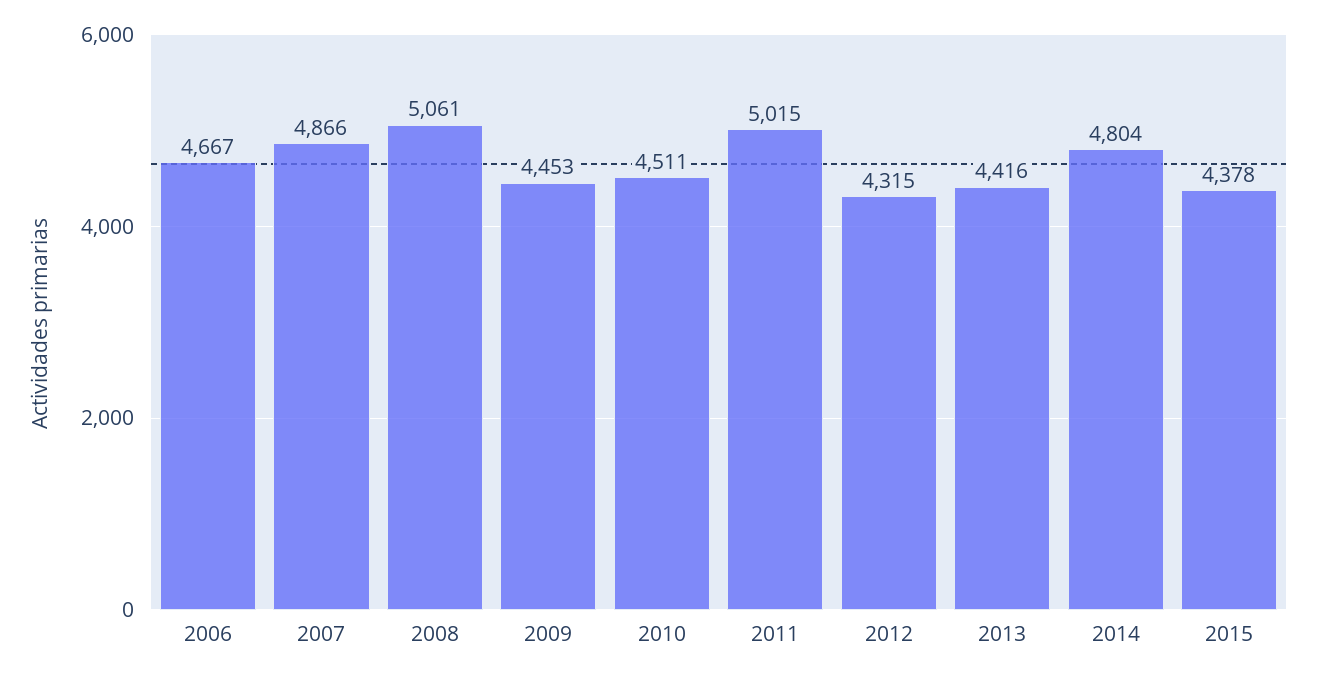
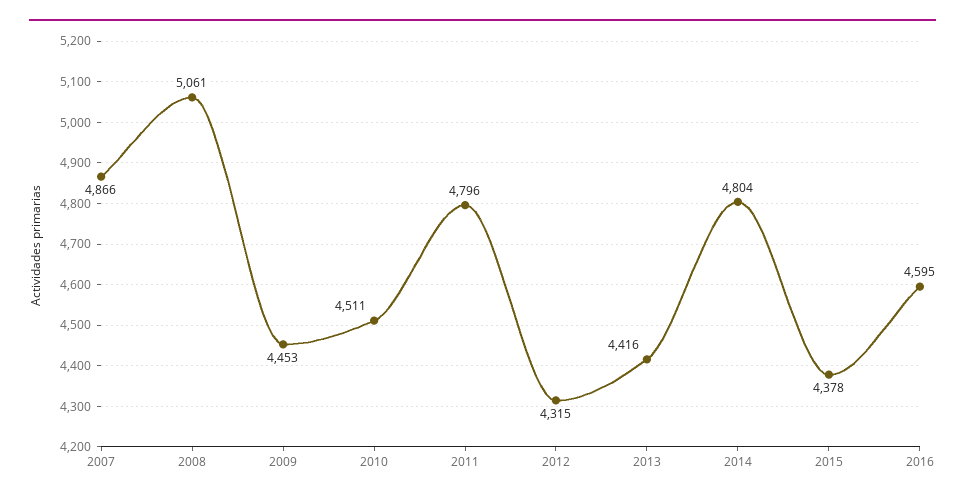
2006: 4667 -> none
2011: 5015 -> 4796
2016: none -> 4595

